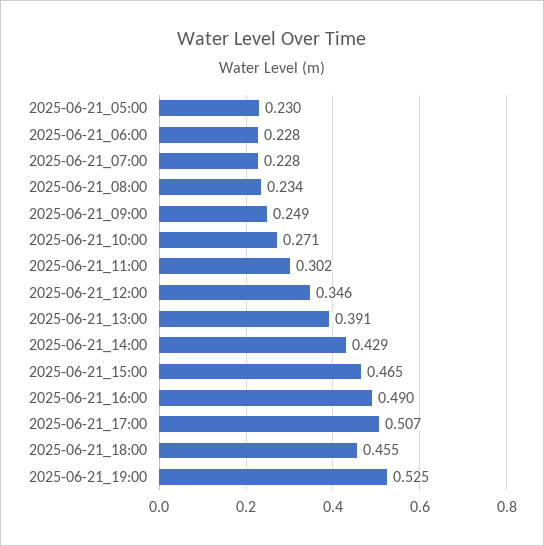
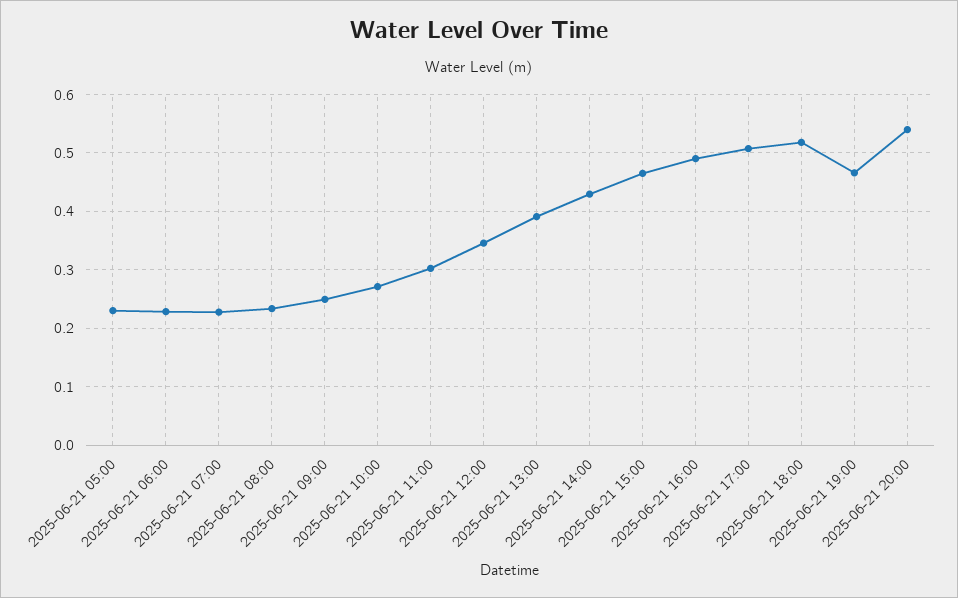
2025-06-21_18:00: 0.455 -> 0.52
2025-06-21_19:00: 0.525 -> 0.46
2025-06-21 20:00: none -> 0.54

